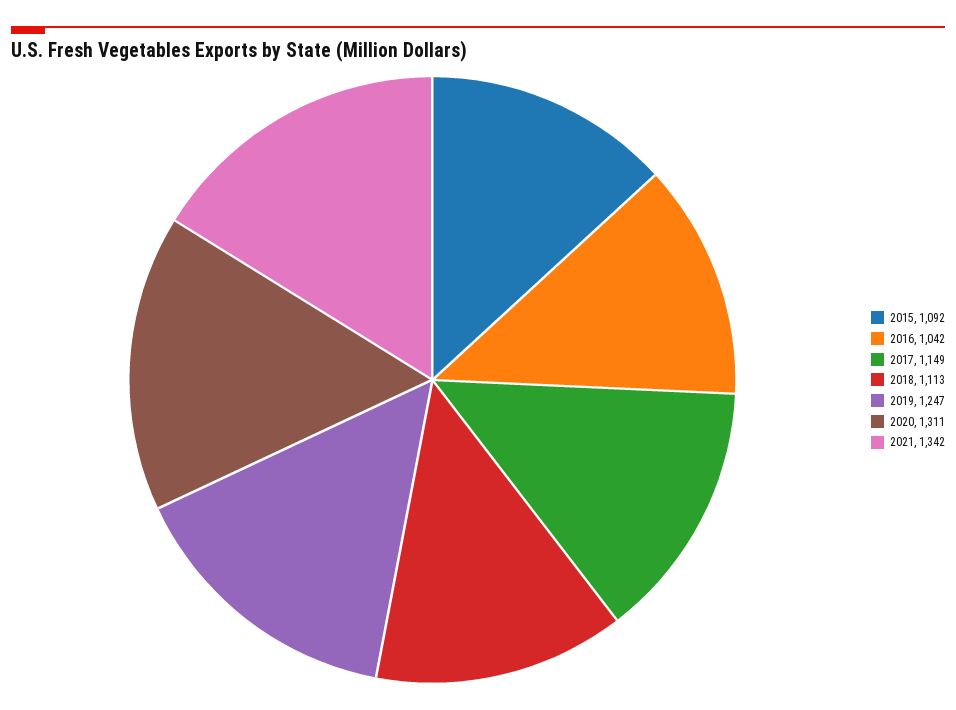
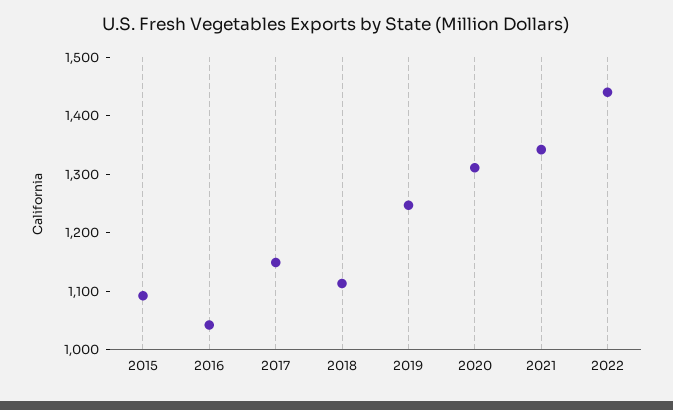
2022: none -> 1440

